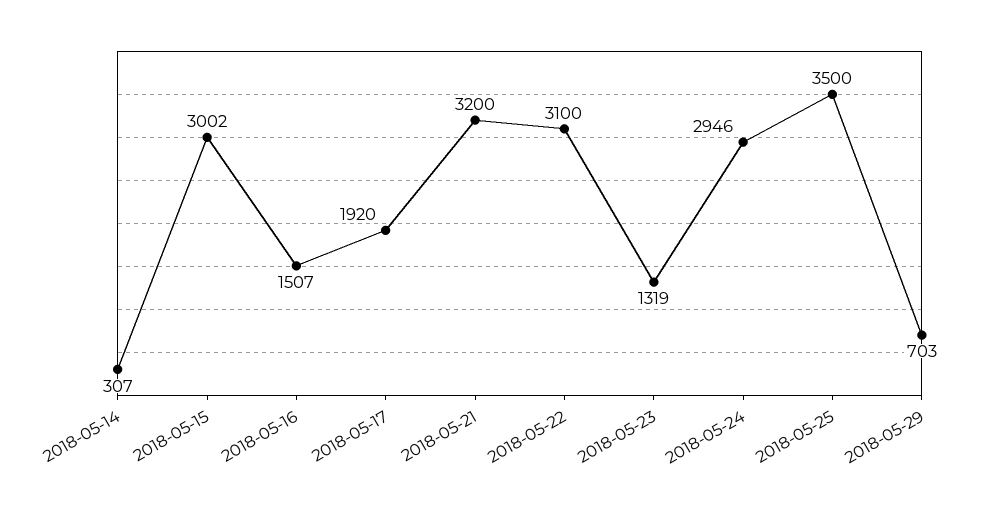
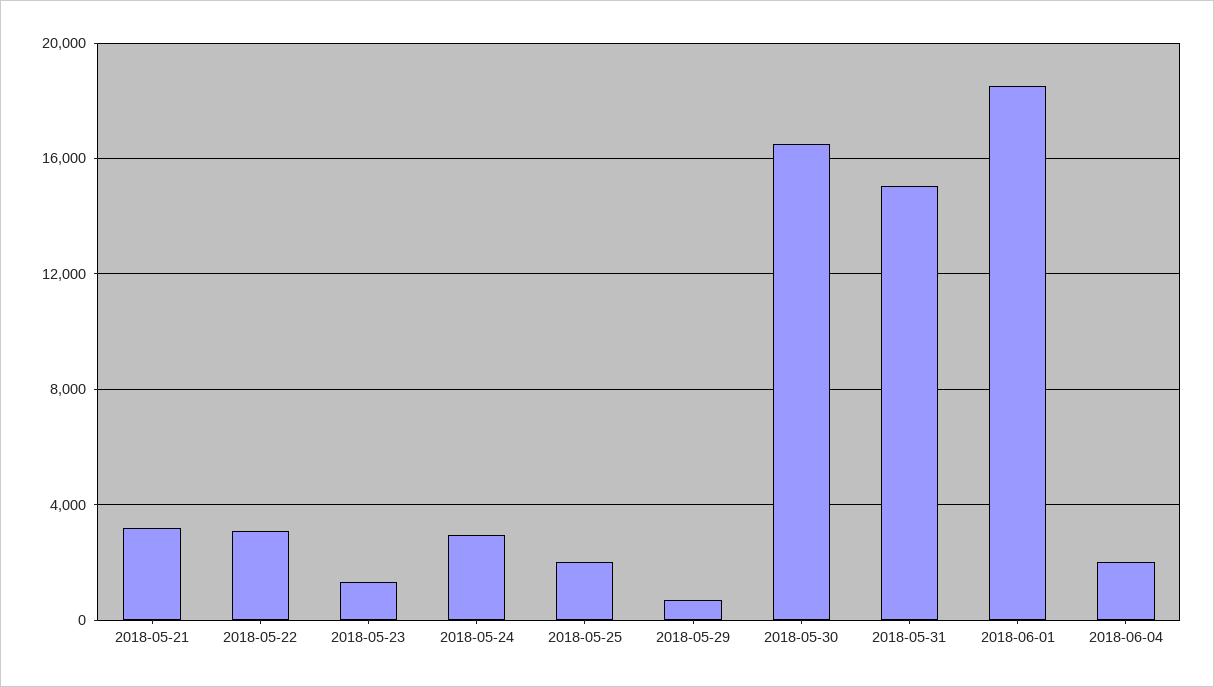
2018-05-14: 307 -> none
2018-05-15: 3002 -> none
2018-05-16: 1507 -> none
2018-05-17: 1920 -> none
2018-05-25: 3500 -> 2000
2018-05-30: none -> 16500
2018-05-31: none -> 15000
2018-06-01: none -> 18500
2018-06-04: none -> 2000

